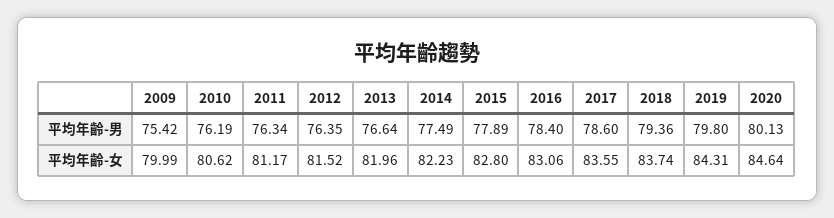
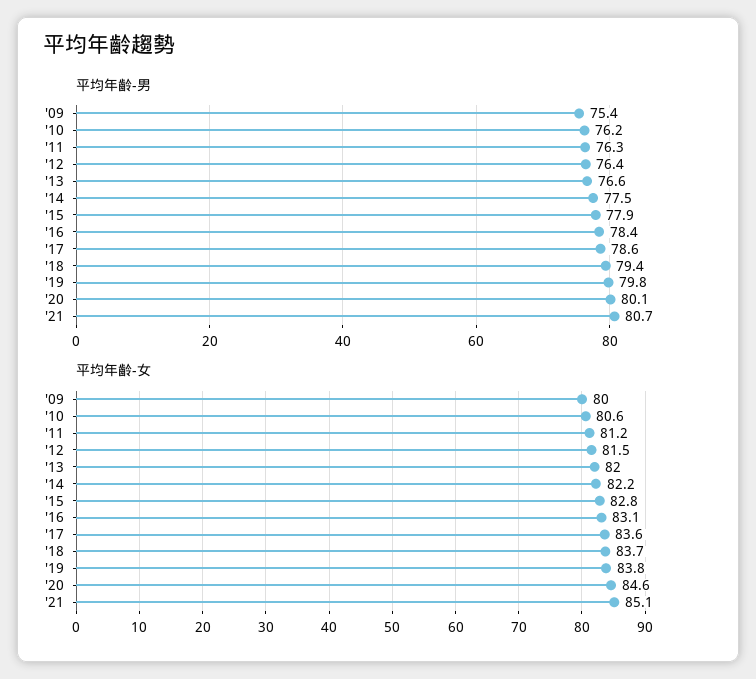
平均年齡-女, 2019: 84.31 -> 83.8
平均年齡-男, '21: none -> 80.7
平均年齡-女, '21: none -> 85.1

